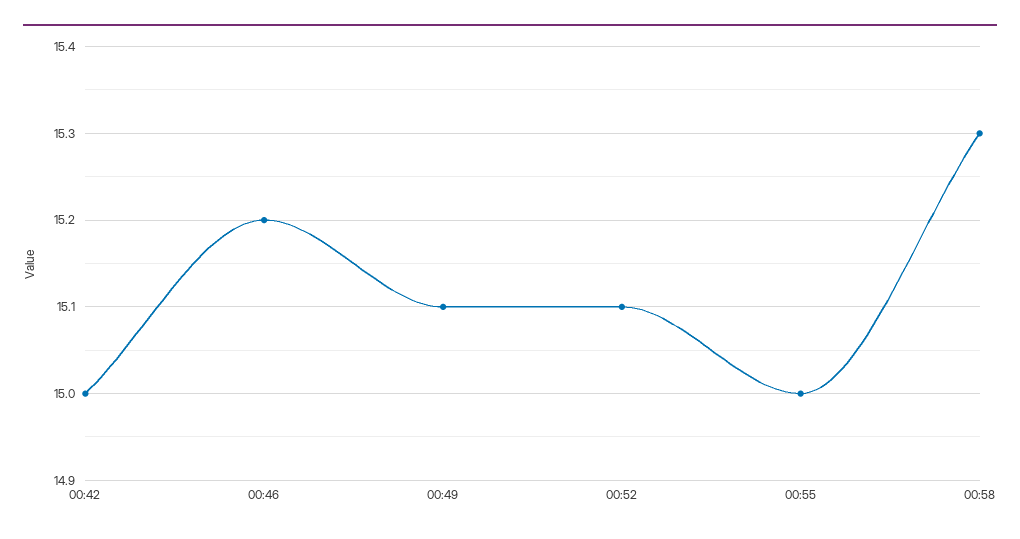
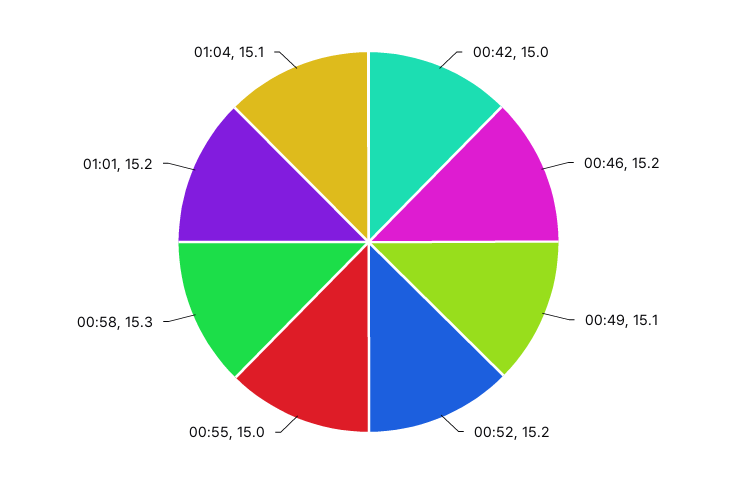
00:52: 15.1 -> 15.2
01:01: none -> 15.2
01:04: none -> 15.1

